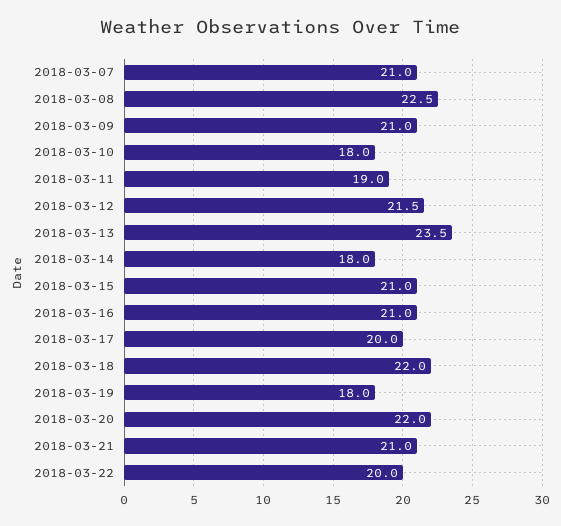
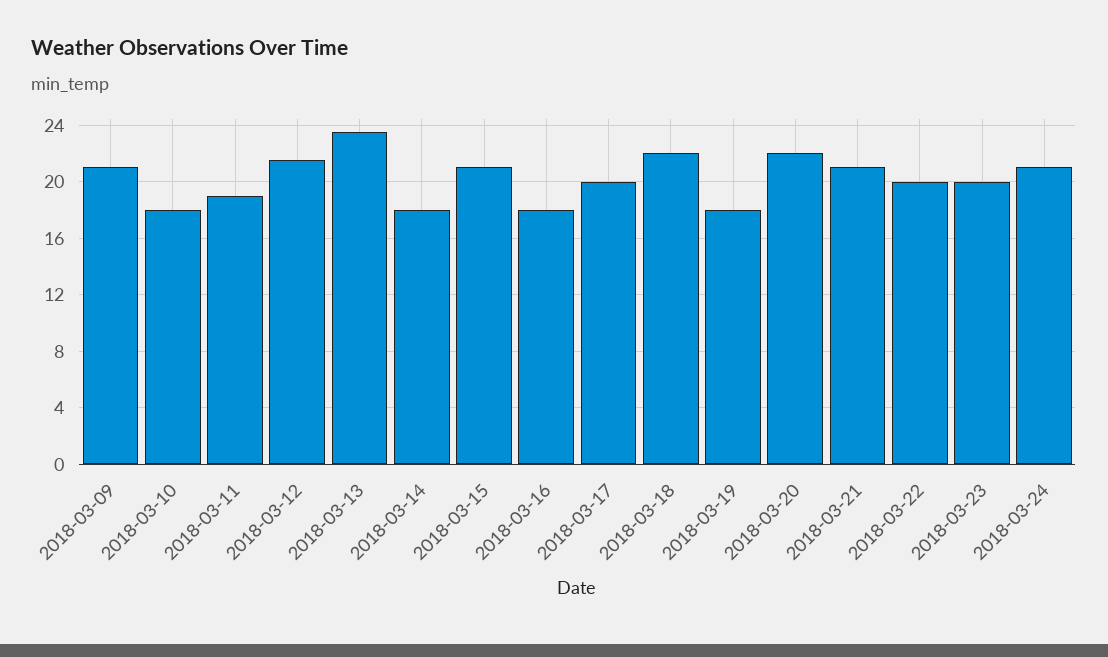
2018-03-07: 21 -> none
2018-03-08: 22.5 -> none
2018-03-16: 21 -> 18
2018-03-23: none -> 20
2018-03-24: none -> 21

